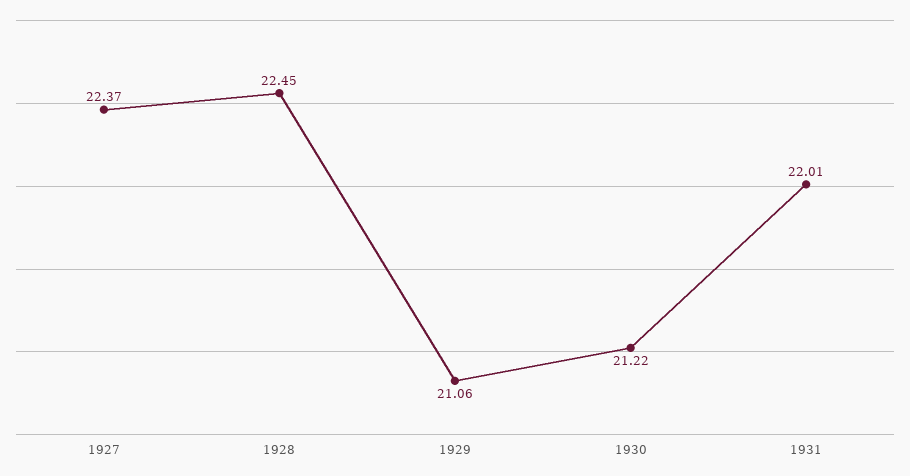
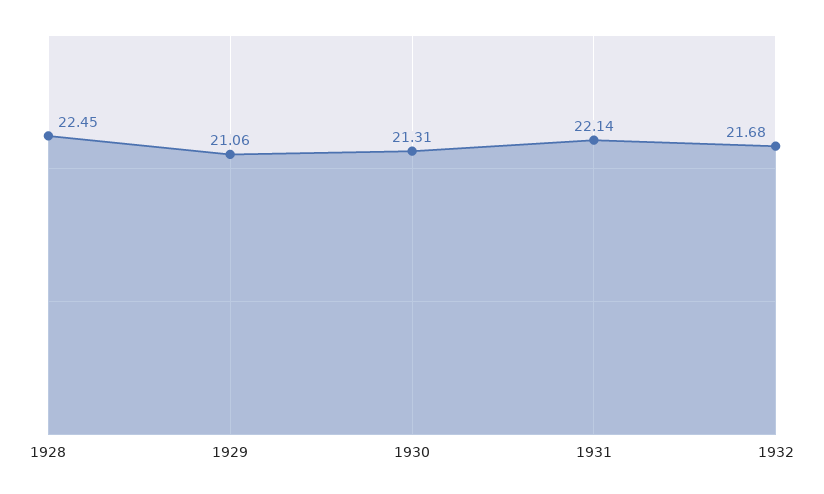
1927: 22.37 -> none
1930: 21.22 -> 21.31
1931: 22.01 -> 22.14
1932: none -> 21.68

